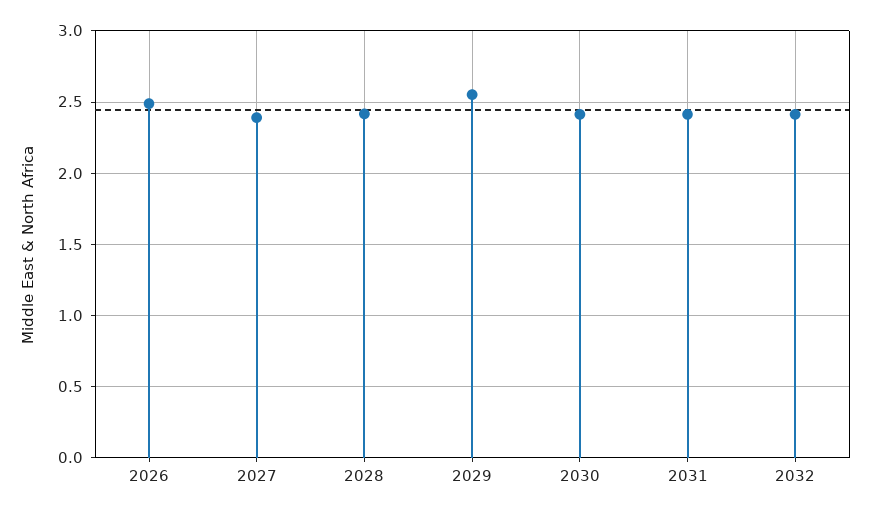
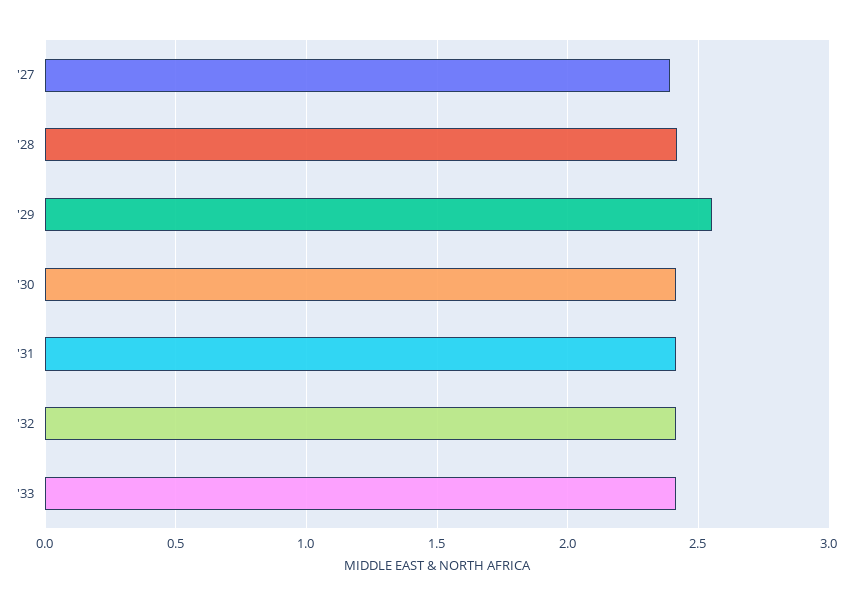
2026: 2.5 -> none
'33: none -> 2.4

